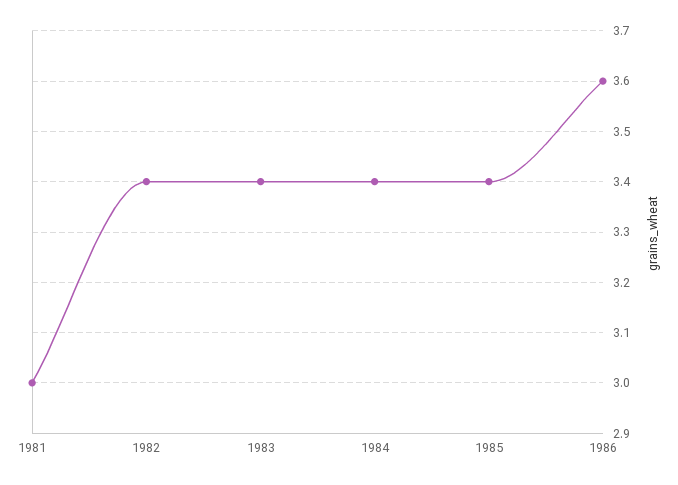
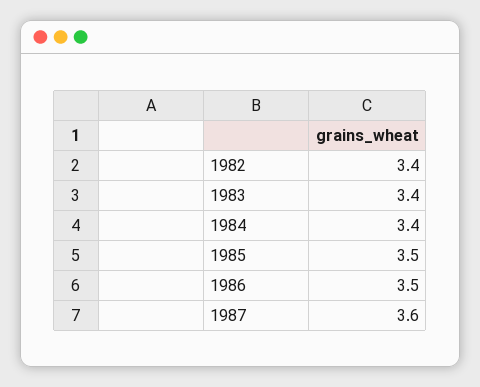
1981: 3 -> none
1985: 3.4 -> 3.5
1986: 3.6 -> 3.5
1987: none -> 3.6

